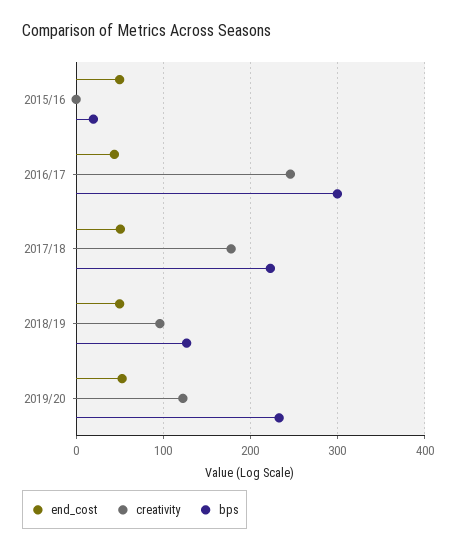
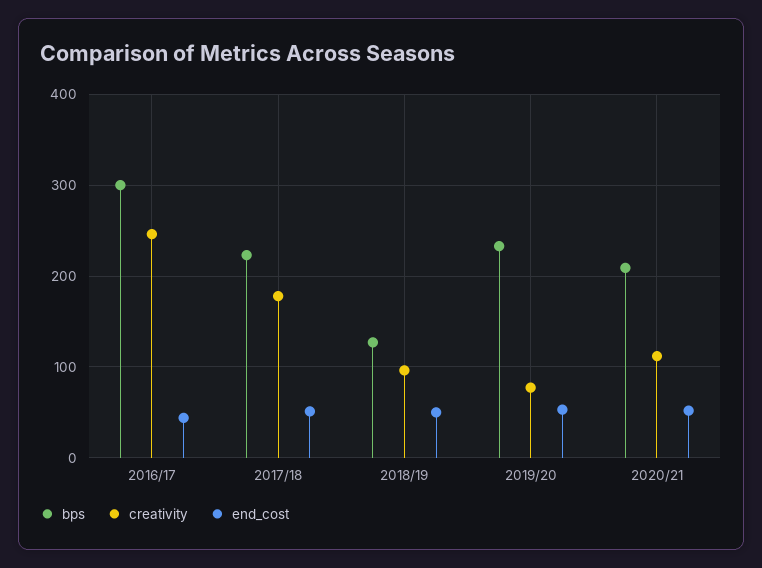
end_cost, 2015/16: 50 -> none
creativity, 2015/16: 0 -> none
bps, 2015/16: 20 -> none
creativity, 2019/20: 120 -> 80
bps, 2020/21: none -> 210
creativity, 2020/21: none -> 110
end_cost, 2020/21: none -> 50

